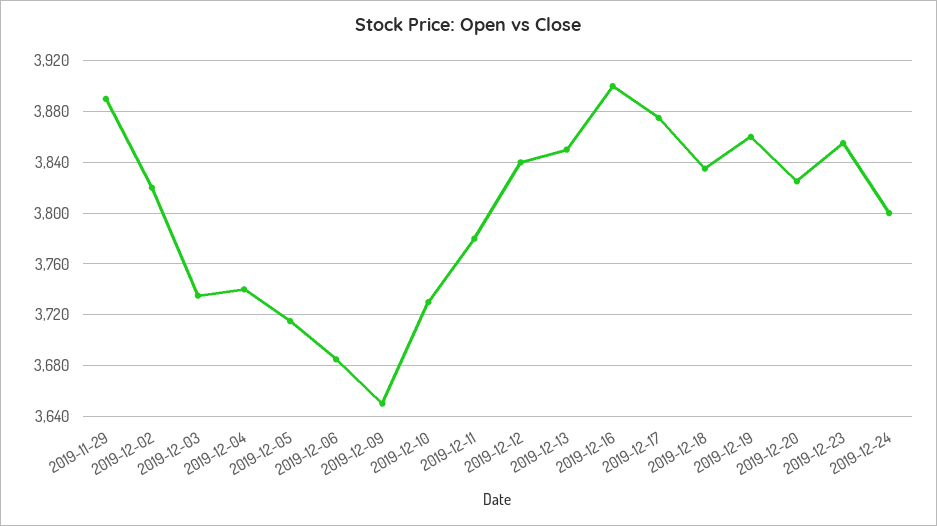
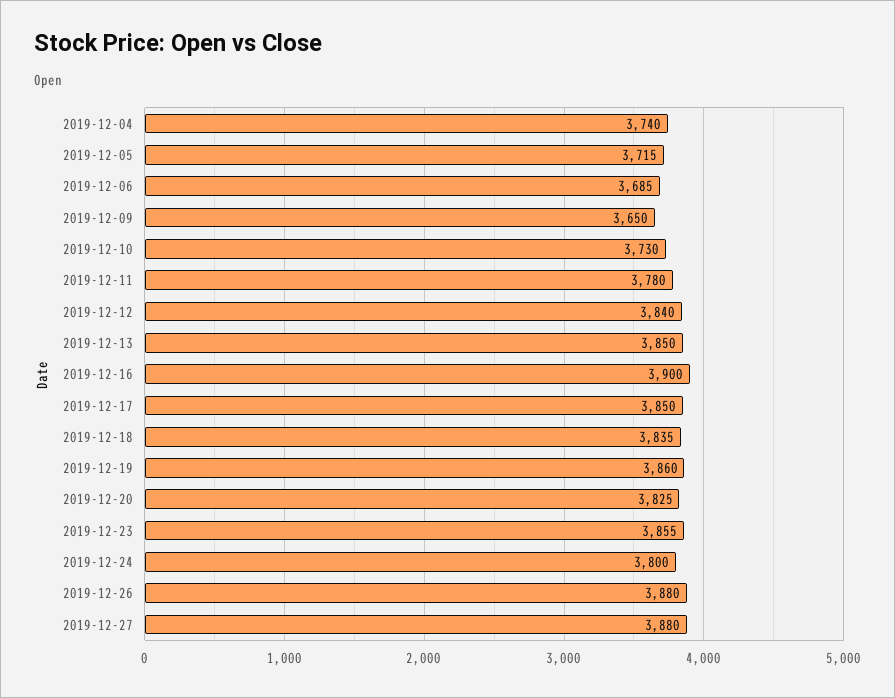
2019-11-29: 3890 -> none
2019-12-02: 3820 -> none
2019-12-03: 3735 -> none
2019-12-17: 3875 -> 3850
2019-12-26: none -> 3880
2019-12-27: none -> 3880

